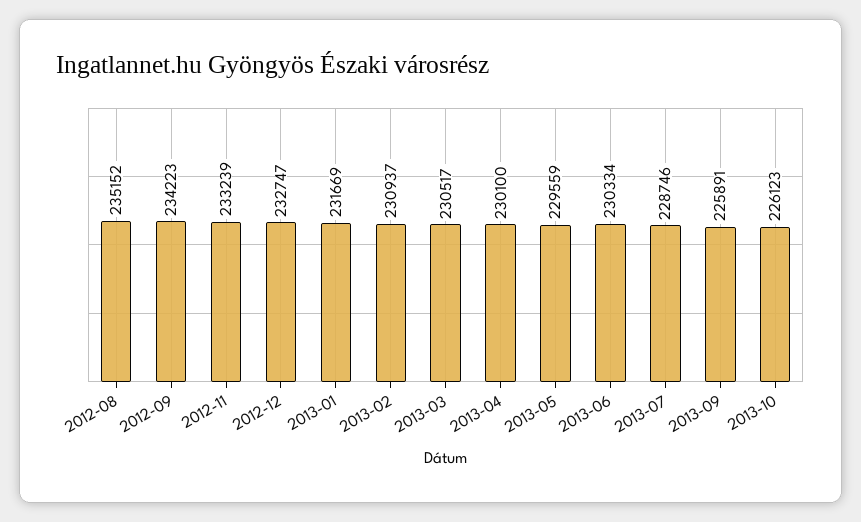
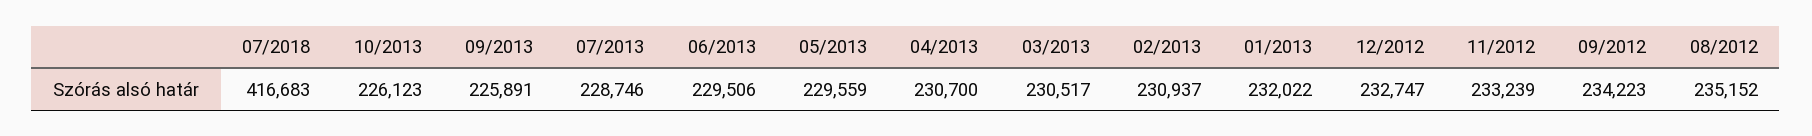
2013-01: 231669 -> 232022
2013-04: 230100 -> 230700
2013-06: 230334 -> 229506
07/2018: none -> 416683

